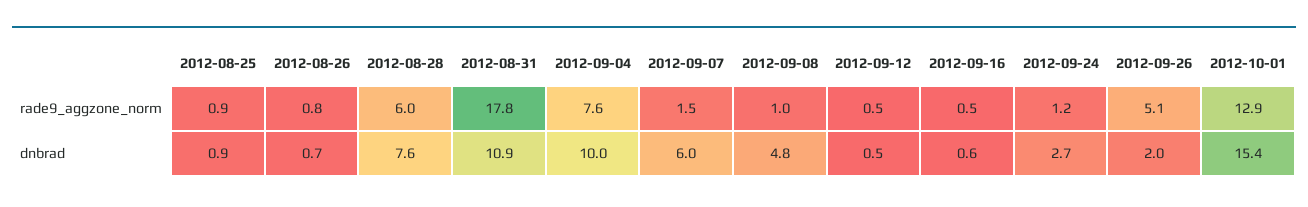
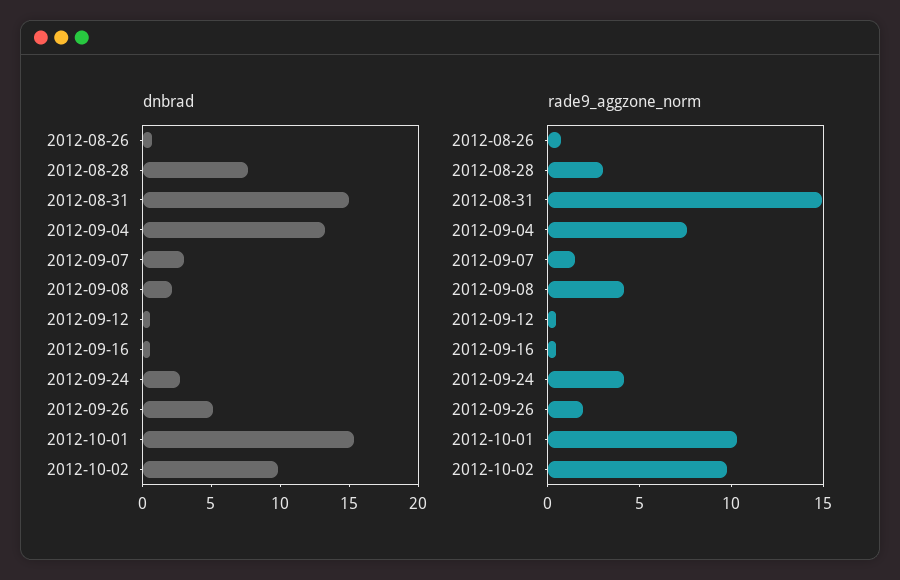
rade9_aggzone_norm, 2012-08-25: 0.9 -> none
rade9_aggzone_norm, 2012-08-28: 6 -> 3
rade9_aggzone_norm, 2012-08-31: 17.8 -> 15
rade9_aggzone_norm, 2012-09-08: 1 -> 4
rade9_aggzone_norm, 2012-09-24: 1.2 -> 4
rade9_aggzone_norm, 2012-09-26: 5.1 -> 2
rade9_aggzone_norm, 2012-10-01: 12.9 -> 10
dnbrad, 2012-08-25: 0.9 -> none
dnbrad, 2012-08-31: 10.9 -> 15
dnbrad, 2012-09-04: 10 -> 13
dnbrad, 2012-09-07: 6 -> 3
dnbrad, 2012-09-08: 4.8 -> 2
dnbrad, 2012-09-26: 2 -> 5
dnbrad, 2012-10-02: none -> 10
rade9_aggzone_norm, 2012-10-02: none -> 10

